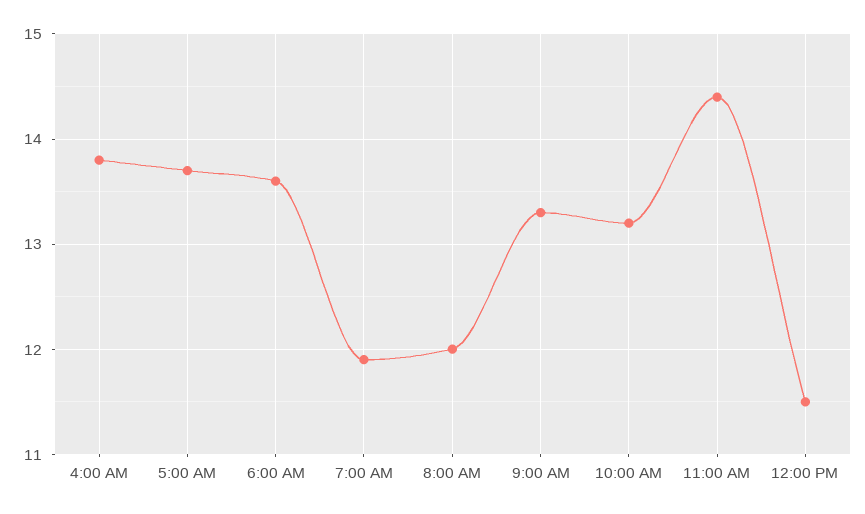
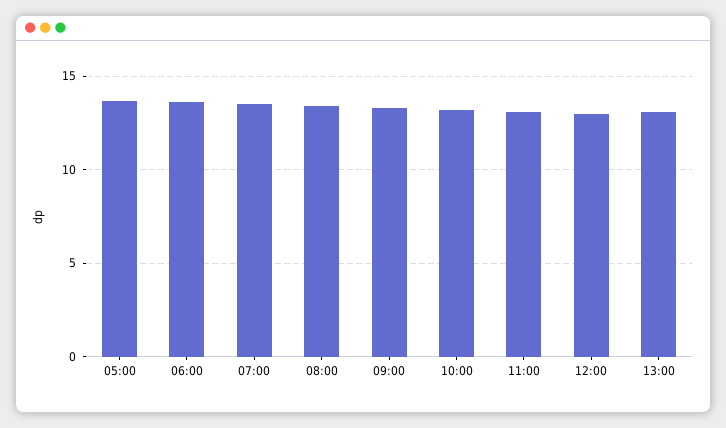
4:00 AM: 13.8 -> none
7:00 AM: 11.9 -> 13.5
8:00 AM: 12 -> 13.5
11:00 AM: 14.4 -> 13
12:00 PM: 11.5 -> 13
13:00: none -> 13

